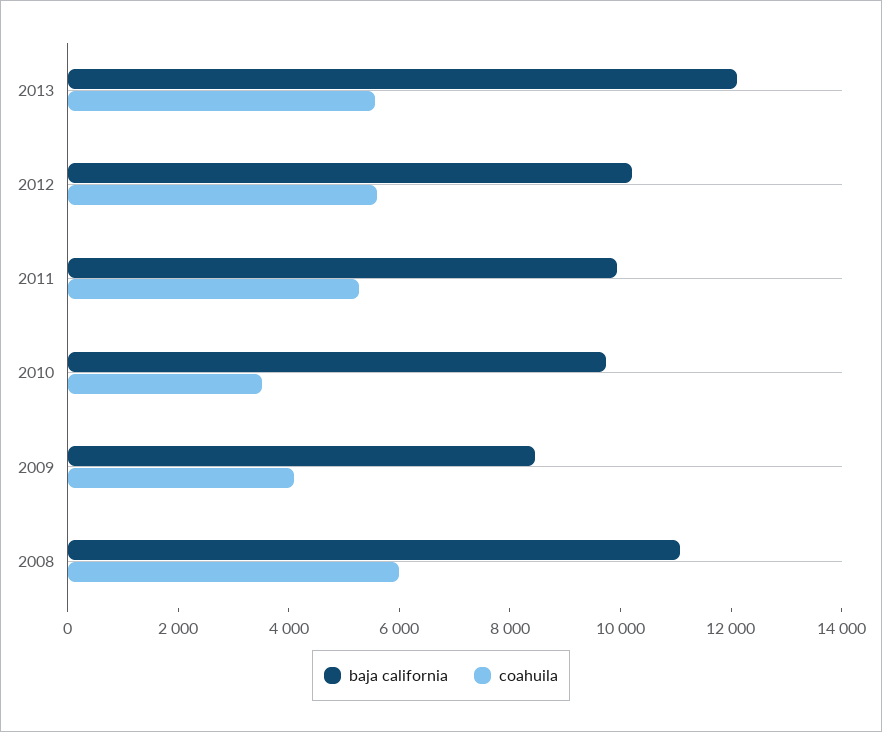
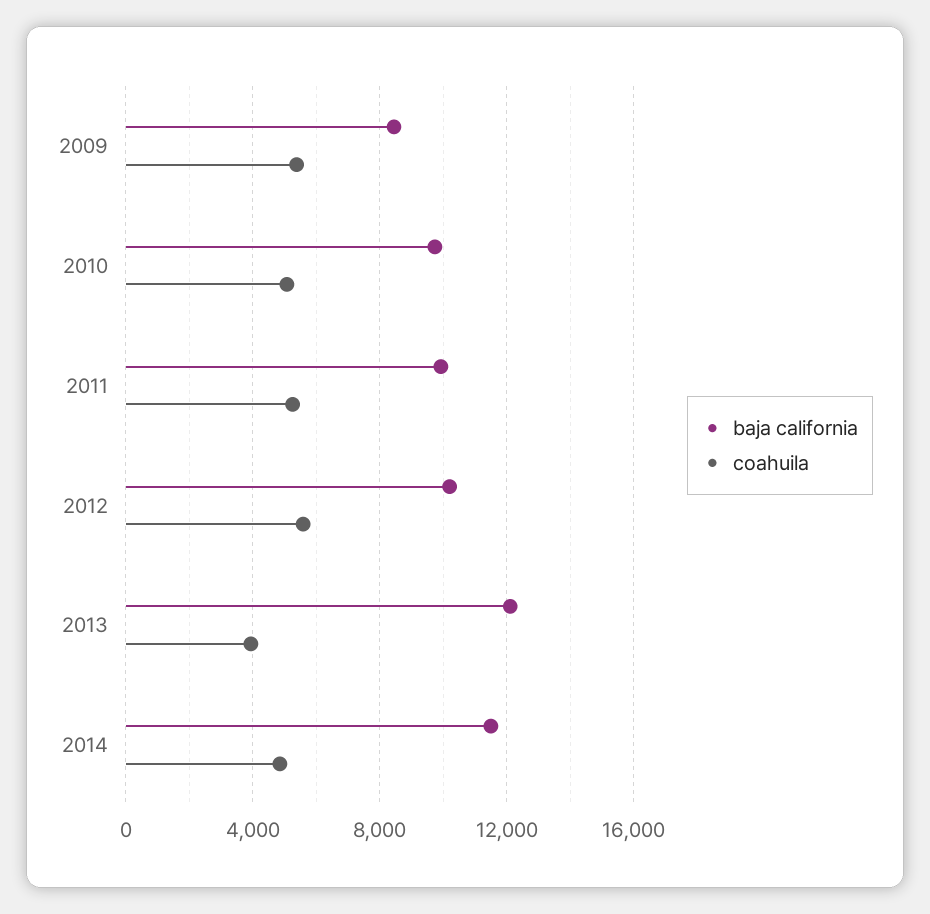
coahuila, 2013: 5500 -> 4000
coahuila, 2010: 3500 -> 5000
coahuila, 2009: 4000 -> 5500
baja california, 2008: 11000 -> none
coahuila, 2008: 6000 -> none
baja california, 2014: none -> 11500
coahuila, 2014: none -> 5000

